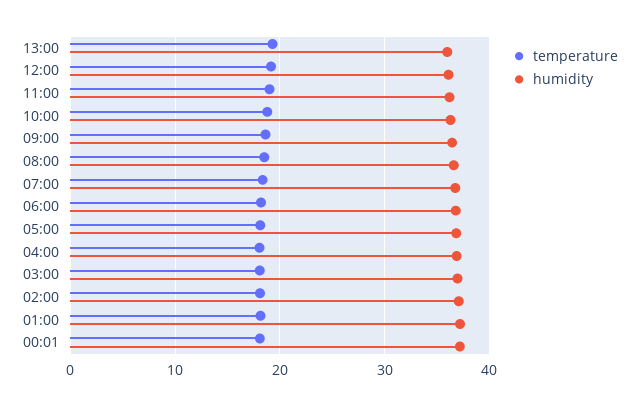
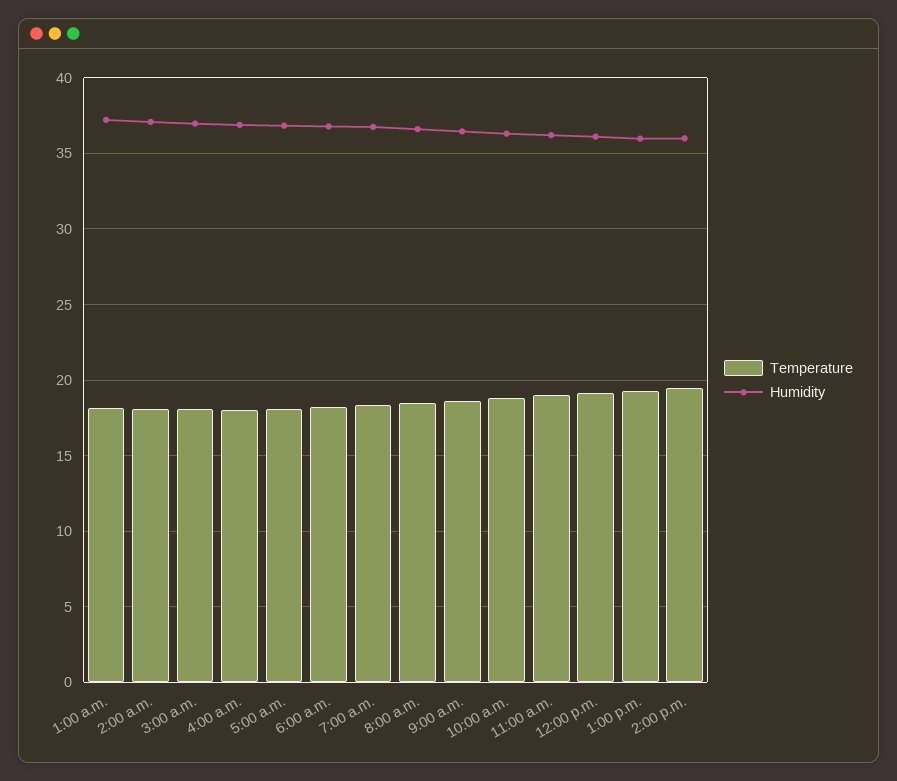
temperature, 00:01: 18 -> none
humidity, 00:01: 37 -> none
temperature, 2:00 p.m.: none -> 19.5
humidity, 2:00 p.m.: none -> 36

